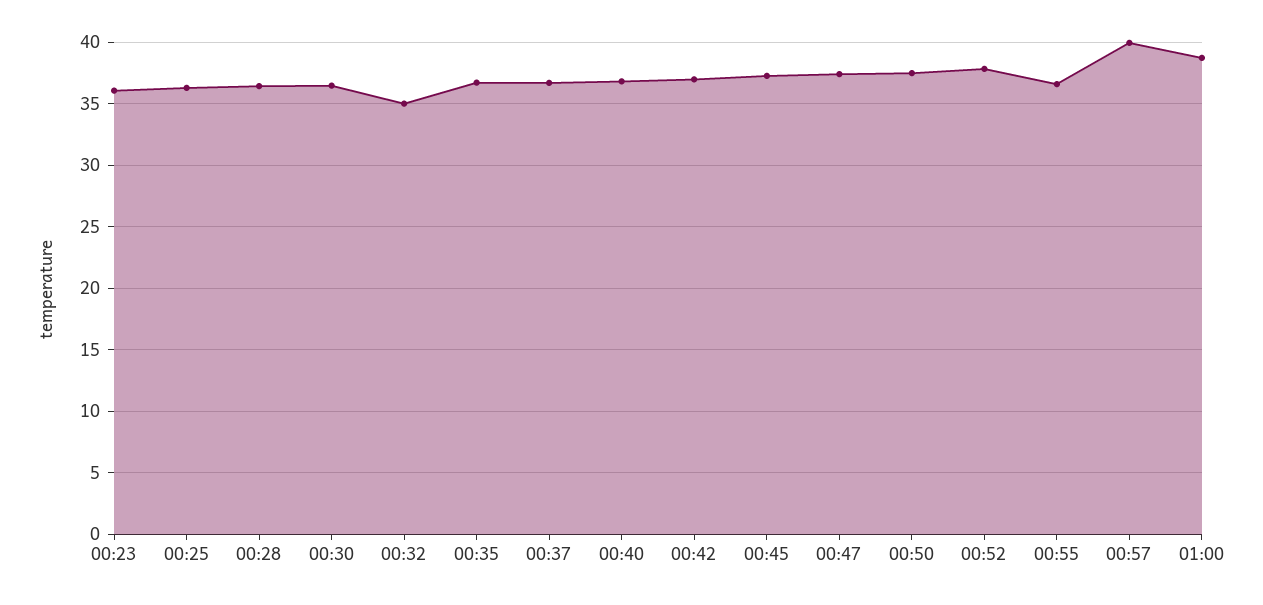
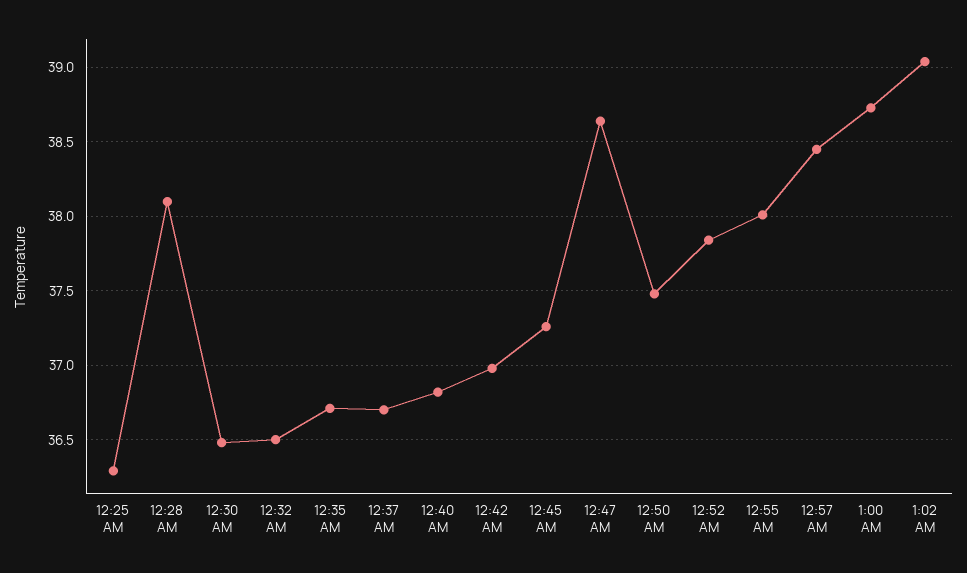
00:23: 36 -> none
00:28: 36.5 -> 38.1
00:32: 35 -> 36.5
00:47: 37.5 -> 38.65
00:55: 36.5 -> 38
00:57: 40 -> 38.45
1:02 AM: none -> 39.05

